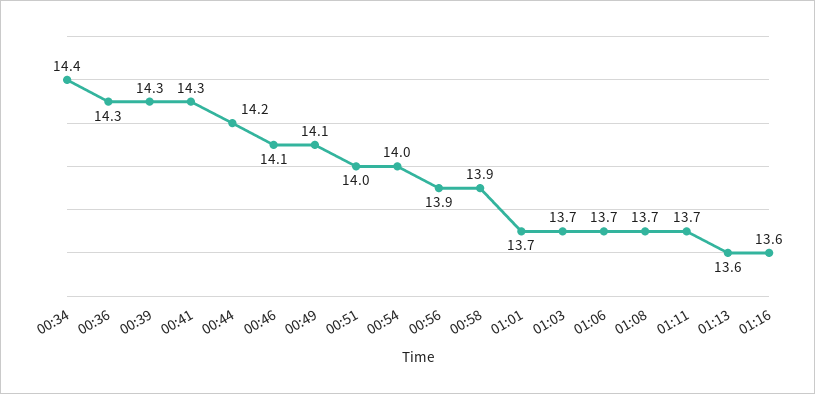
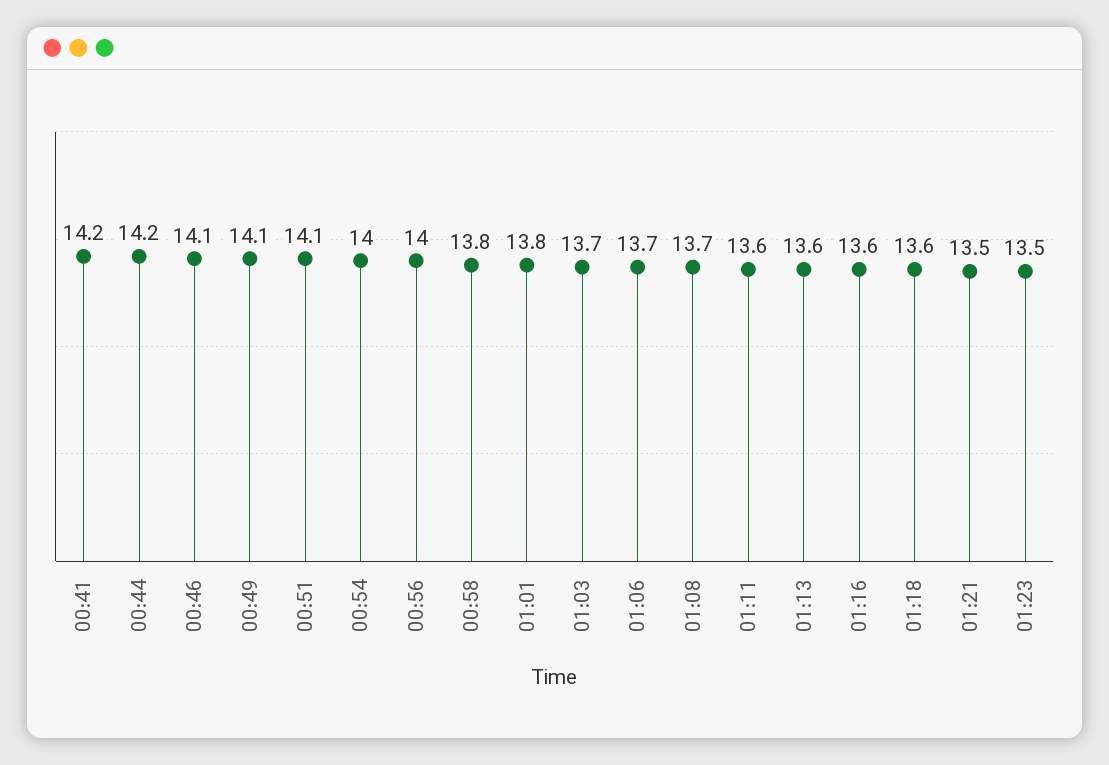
00:34: 14.4 -> none
00:36: 14.3 -> none
00:39: 14.3 -> none
00:41: 14.3 -> 14.2
00:51: 14 -> 14.1
00:56: 13.9 -> 14
00:58: 13.9 -> 13.8
01:01: 13.7 -> 13.8
01:11: 13.7 -> 13.6
01:18: none -> 13.6
01:21: none -> 13.5
01:23: none -> 13.5

